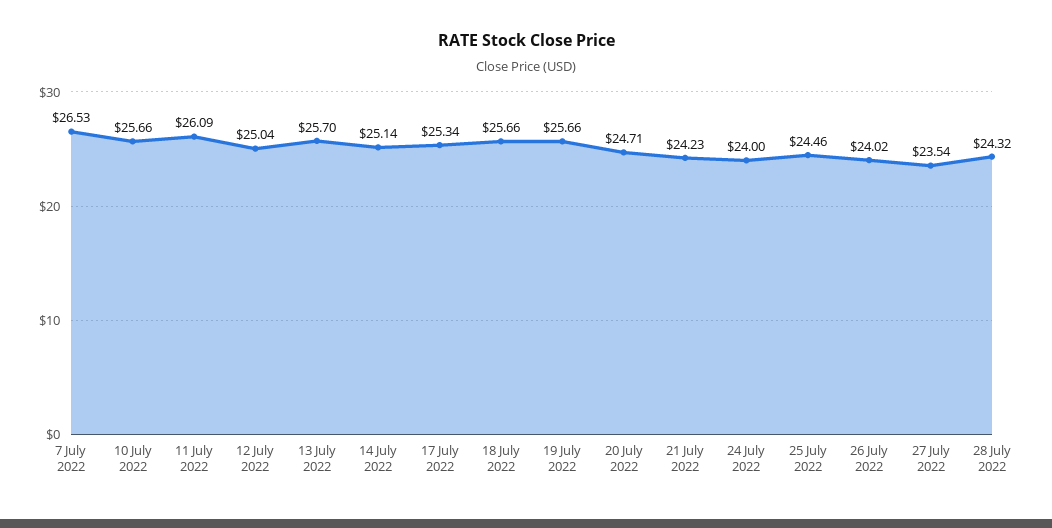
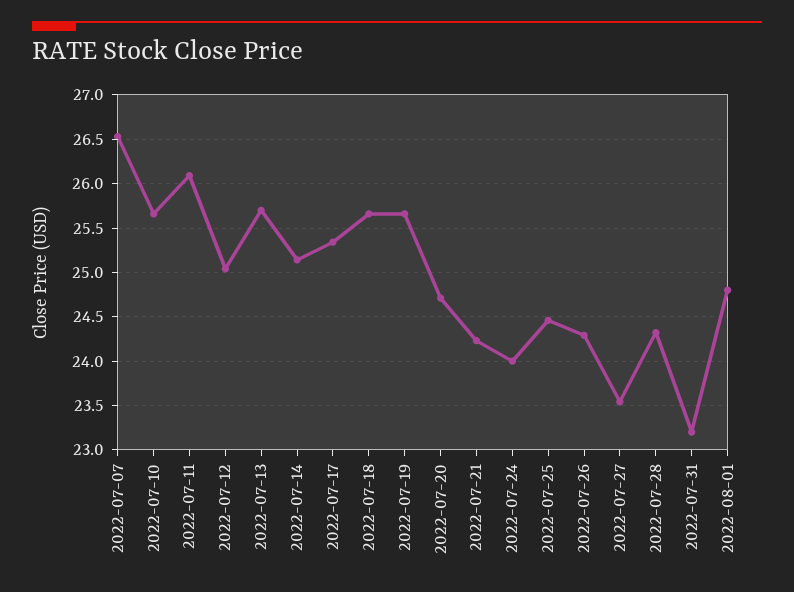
26 July 2022: 24.02 -> 24.3
2022-07-31: none -> 23.2
2022-08-01: none -> 24.8

